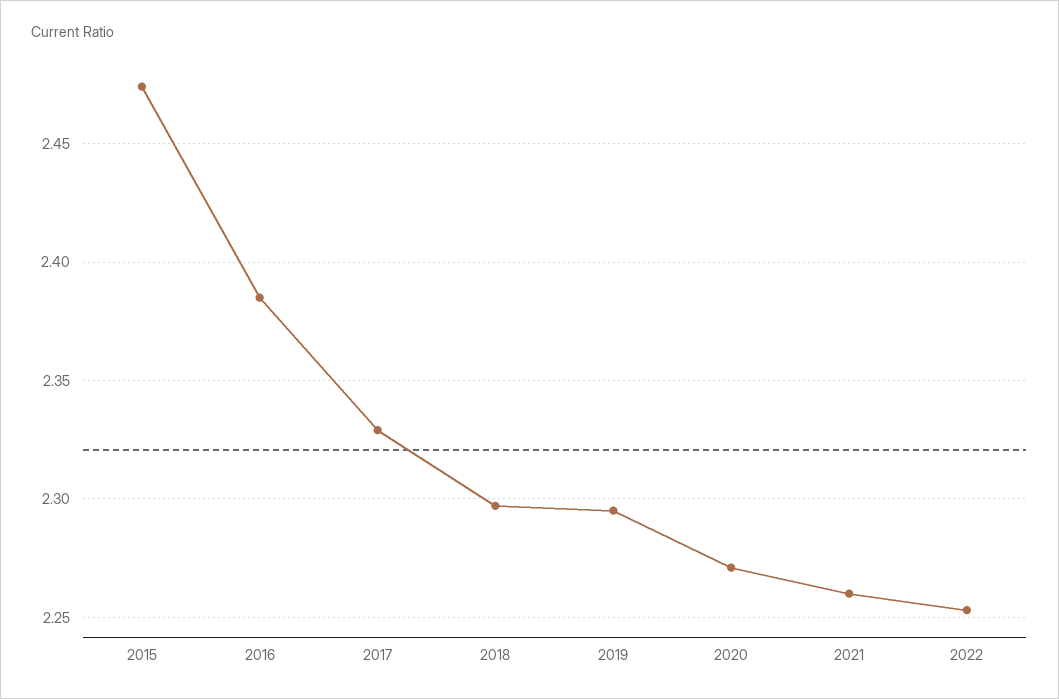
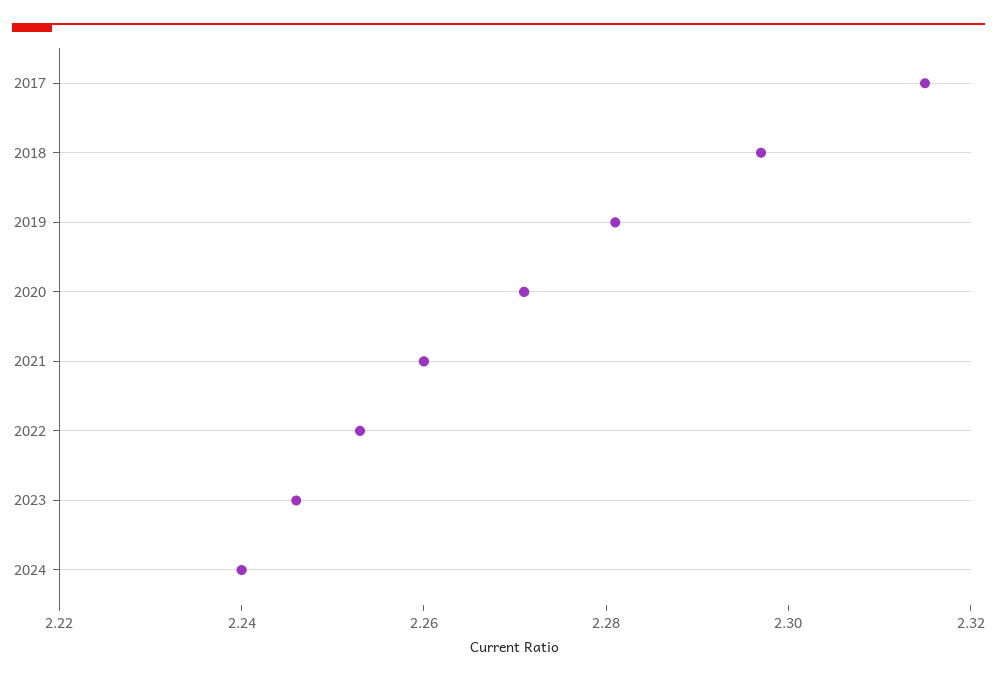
2015: 2.475 -> none
2016: 2.385 -> none
2017: 2.33 -> 2.315
2019: 2.295 -> 2.28
2023: none -> 2.245
2024: none -> 2.24

